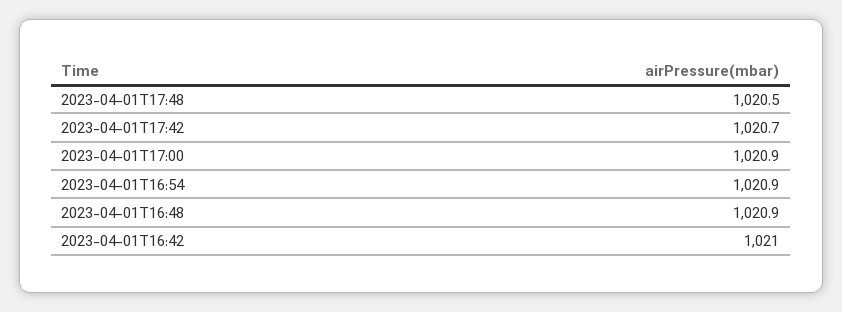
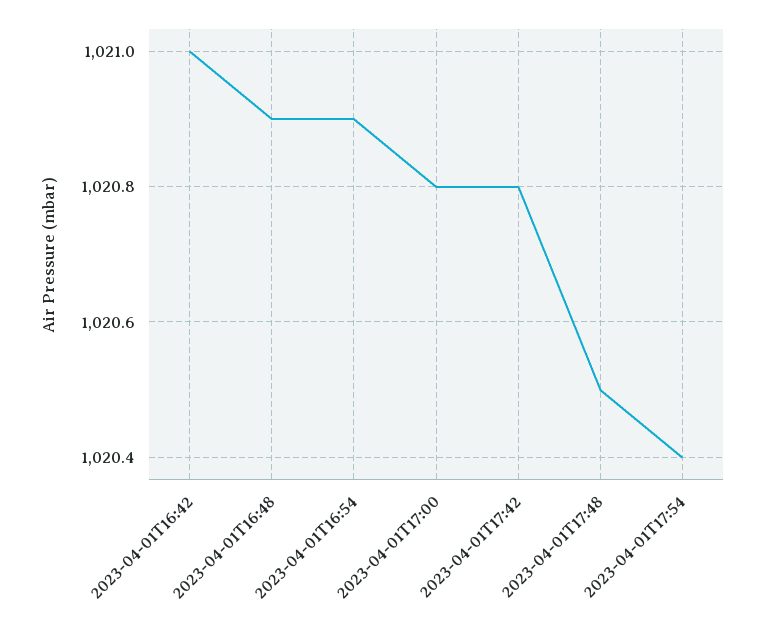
2023-04-01T17:42: 1020.7 -> 1020.8
2023-04-01T17:00: 1020.9 -> 1020.8
2023-04-01T17:54: none -> 1020.4

